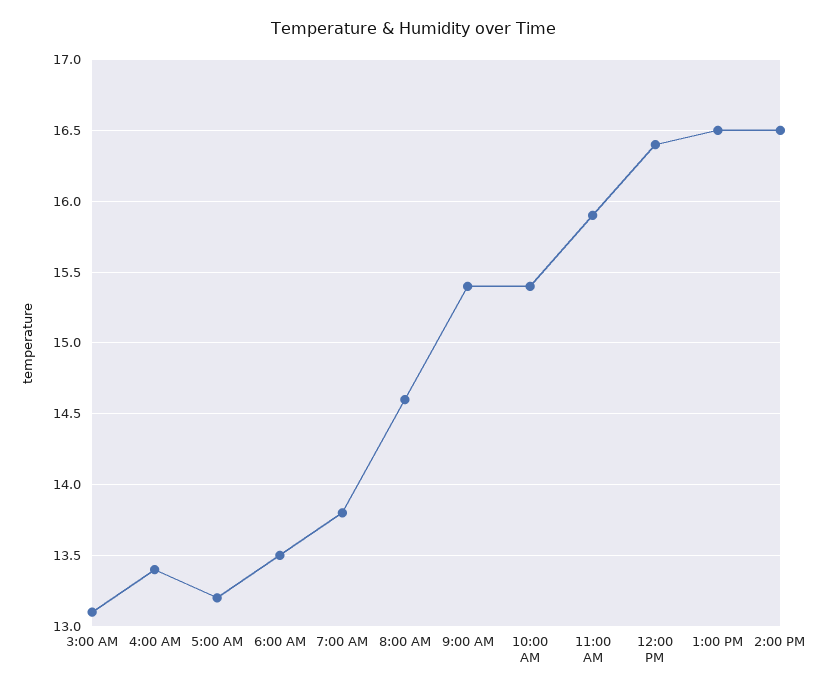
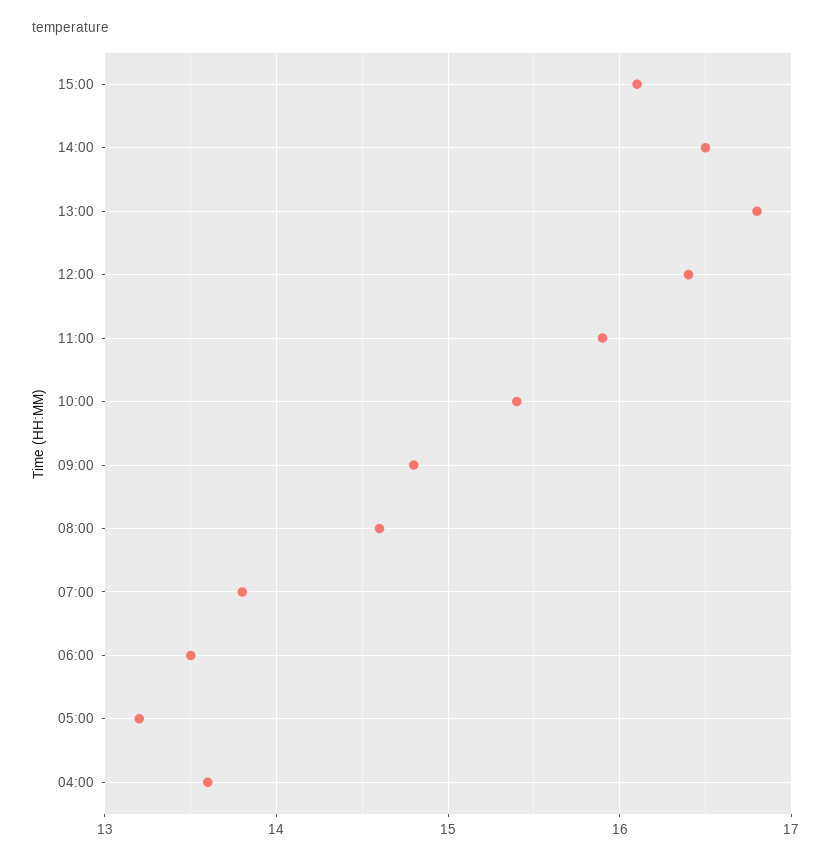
3:00 AM: 13.1 -> none
4:00 AM: 13.4 -> 13.6
9:00 AM: 15.4 -> 14.8
1:00 PM: 16.5 -> 16.8
15:00: none -> 16.1

